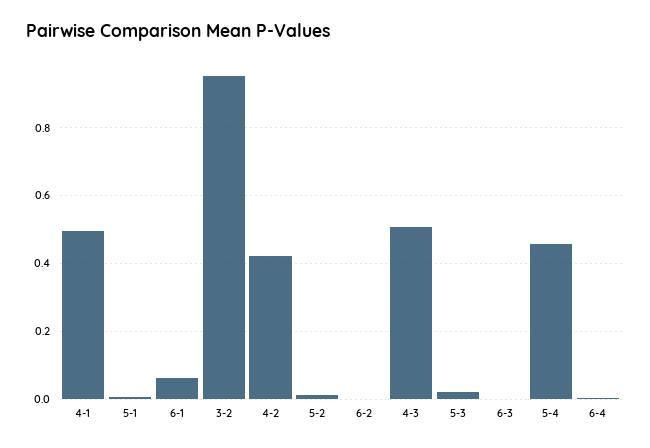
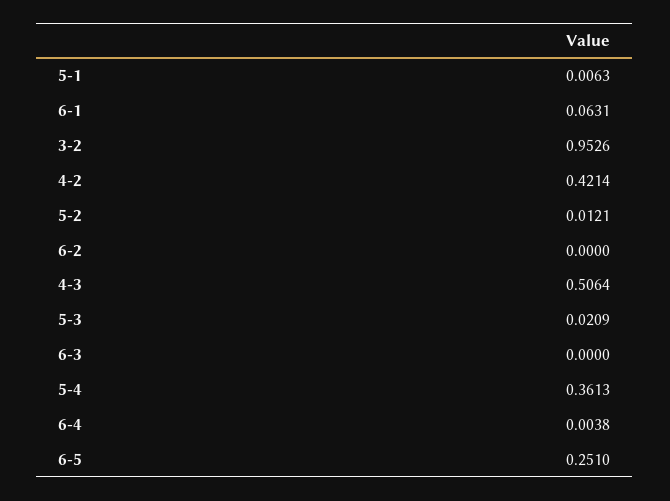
4-1: 0.5 -> none
5-4: 0.46 -> 0.3613
6-5: none -> 0.251

